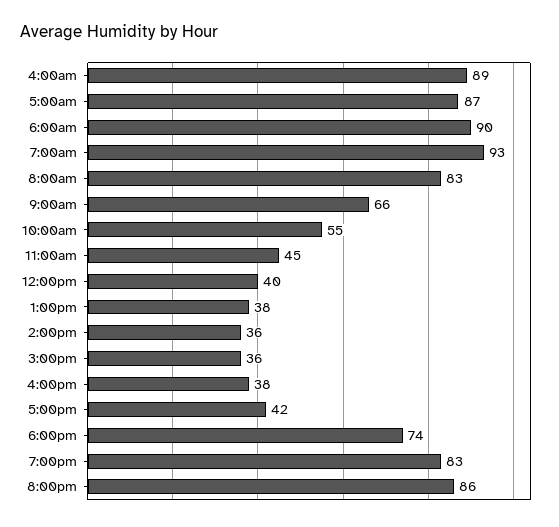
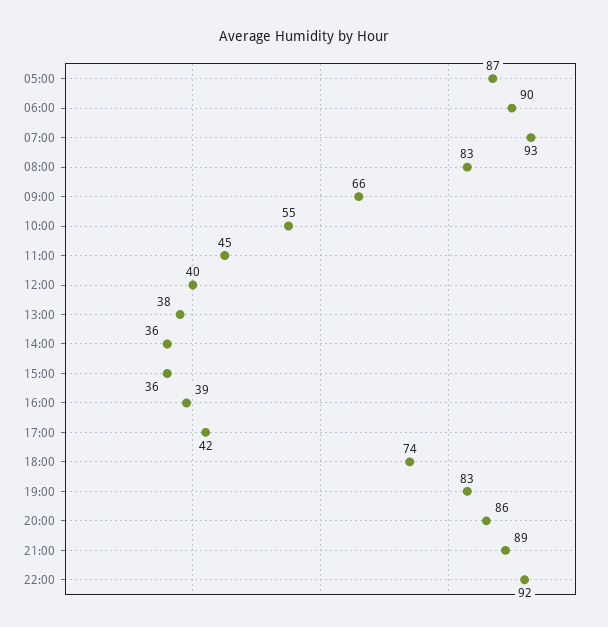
4:00am: 89 -> none
4:00pm: 38 -> 39
21:00: none -> 89
22:00: none -> 92

